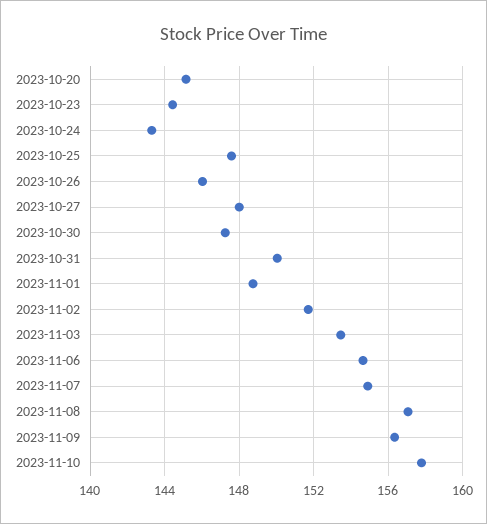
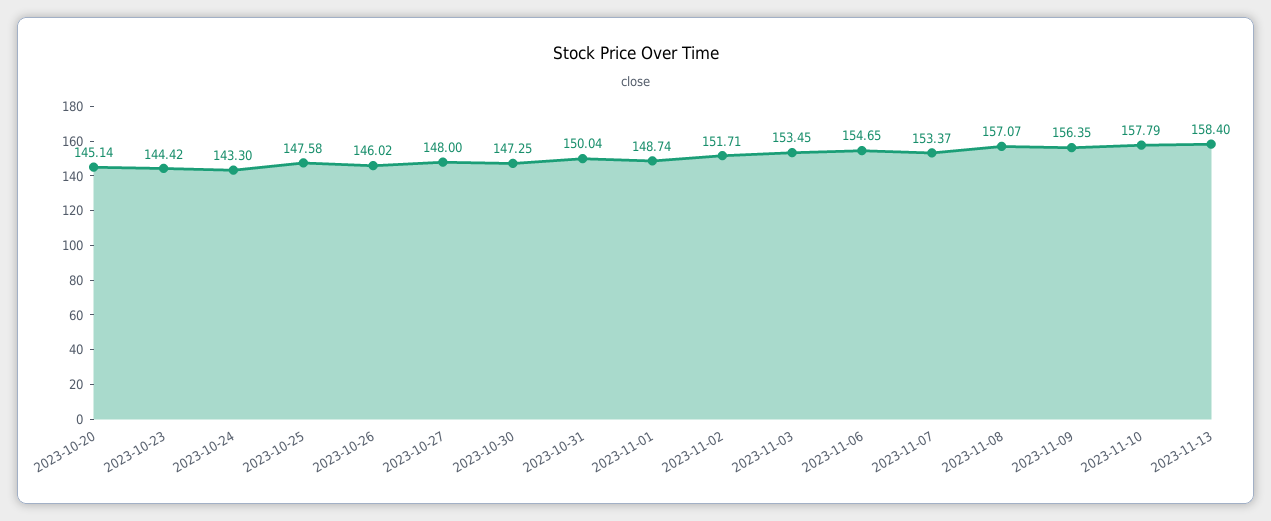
2023-11-07: 155 -> 153.37
2023-11-13: none -> 158.4

